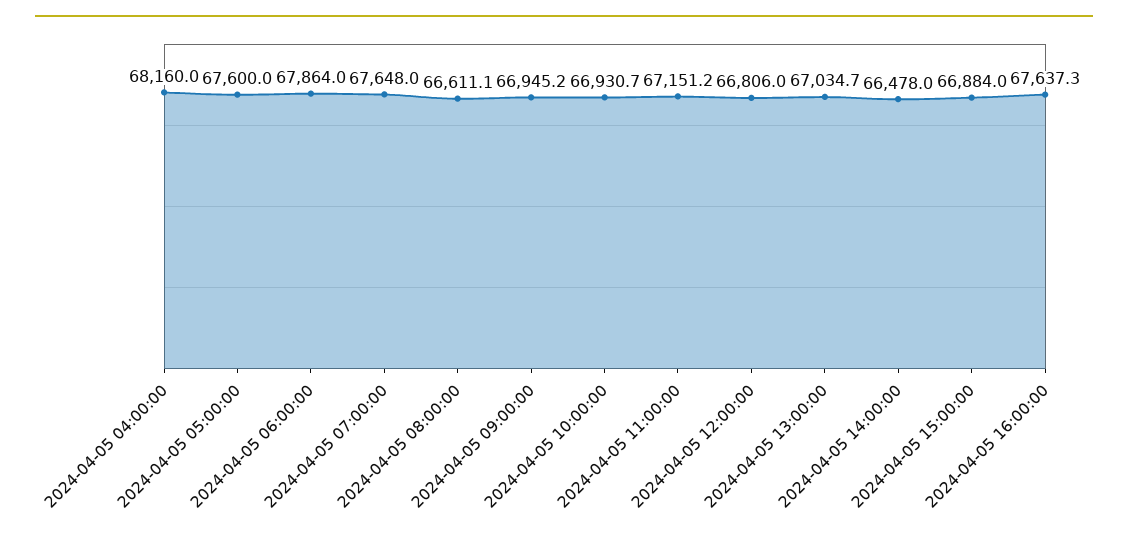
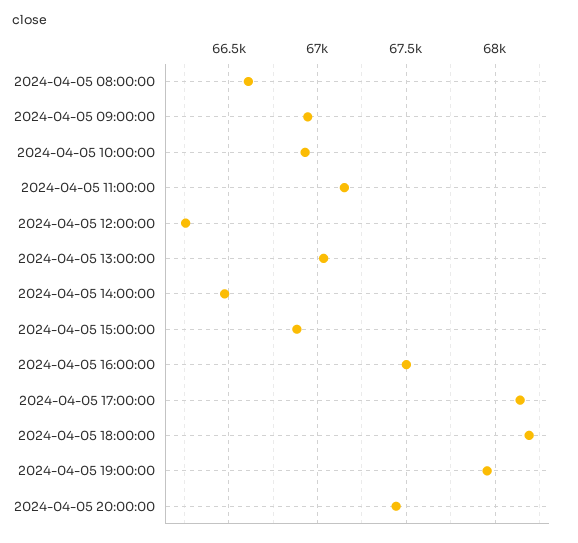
2024-04-05 04:00:00: 68160 -> none
2024-04-05 05:00:00: 67600 -> none
2024-04-05 06:00:00: 67864 -> none
2024-04-05 07:00:00: 67648 -> none
2024-04-05 12:00:00: 66806 -> 66250
2024-04-05 16:00:00: 67637.3 -> 67500
2024-04-05 17:00:00: none -> 68150
2024-04-05 18:00:00: none -> 68200
2024-04-05 19:00:00: none -> 67950
2024-04-05 20:00:00: none -> 67450

